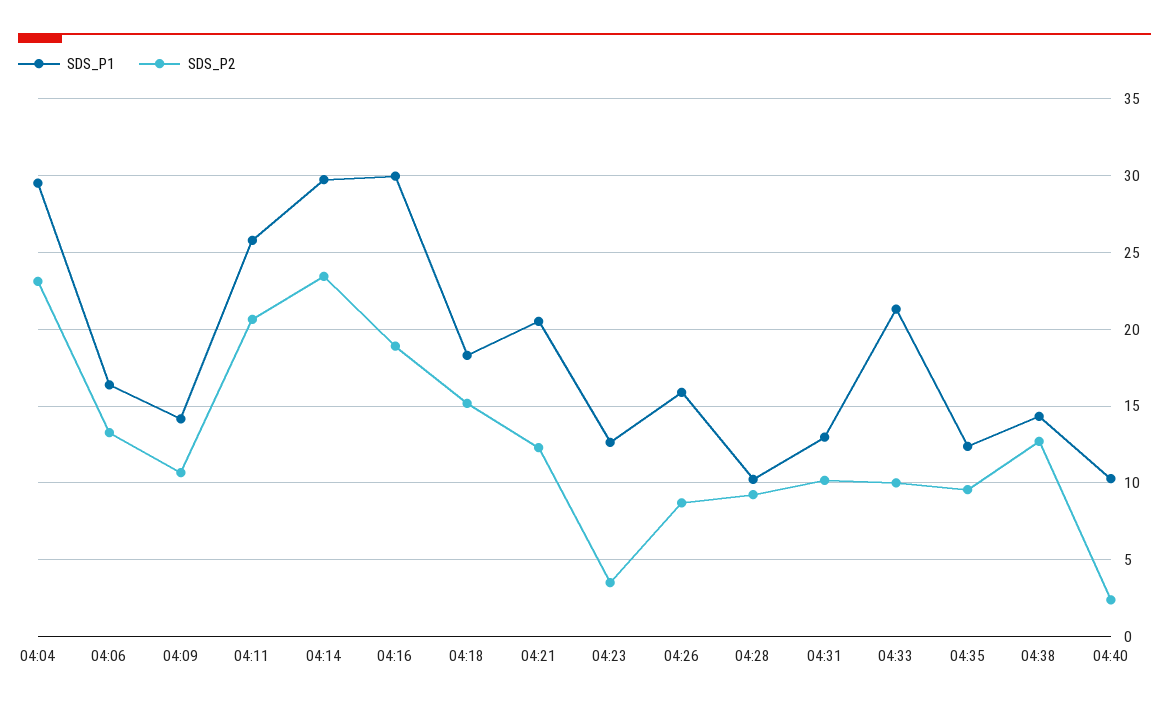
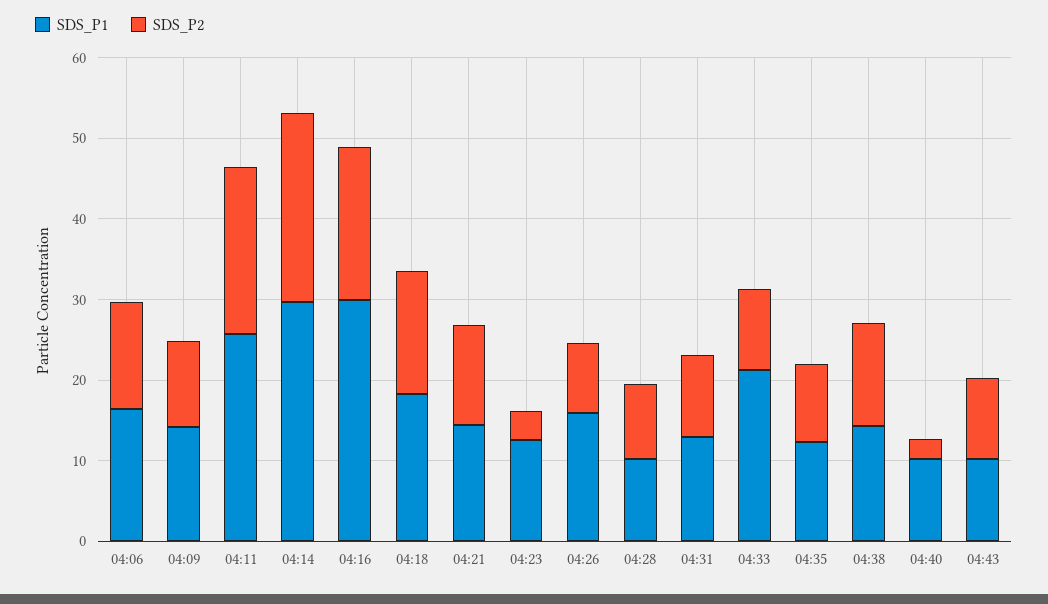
SDS_P1, 04:04: 29.5 -> none
SDS_P2, 04:04: 23 -> none
SDS_P1, 04:21: 20.5 -> 14
SDS_P1, 04:43: none -> 10
SDS_P2, 04:43: none -> 10

